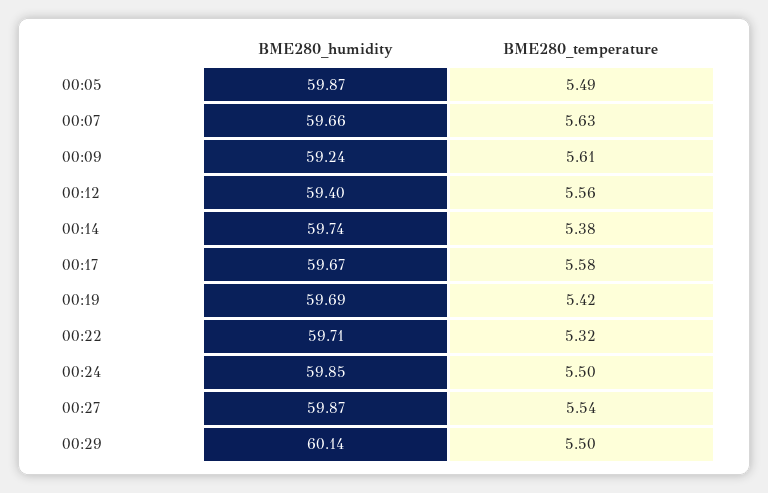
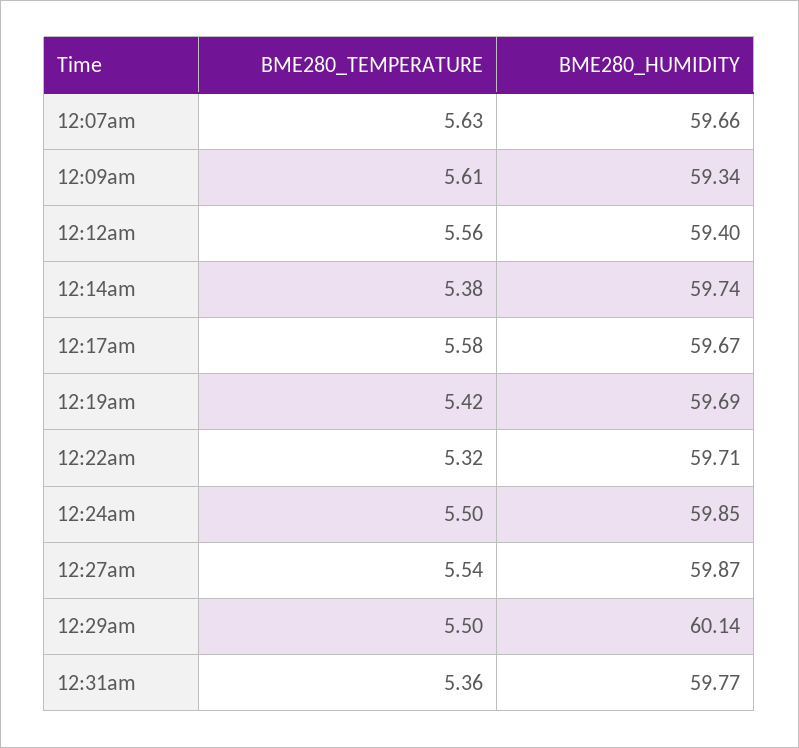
BME280_humidity, 00:05: 59.87 -> none
BME280_temperature, 00:05: 5.49 -> none
BME280_humidity, 00:09: 59.24 -> 59.34
BME280_temperature, 12:31am: none -> 5.36
BME280_humidity, 12:31am: none -> 59.77

